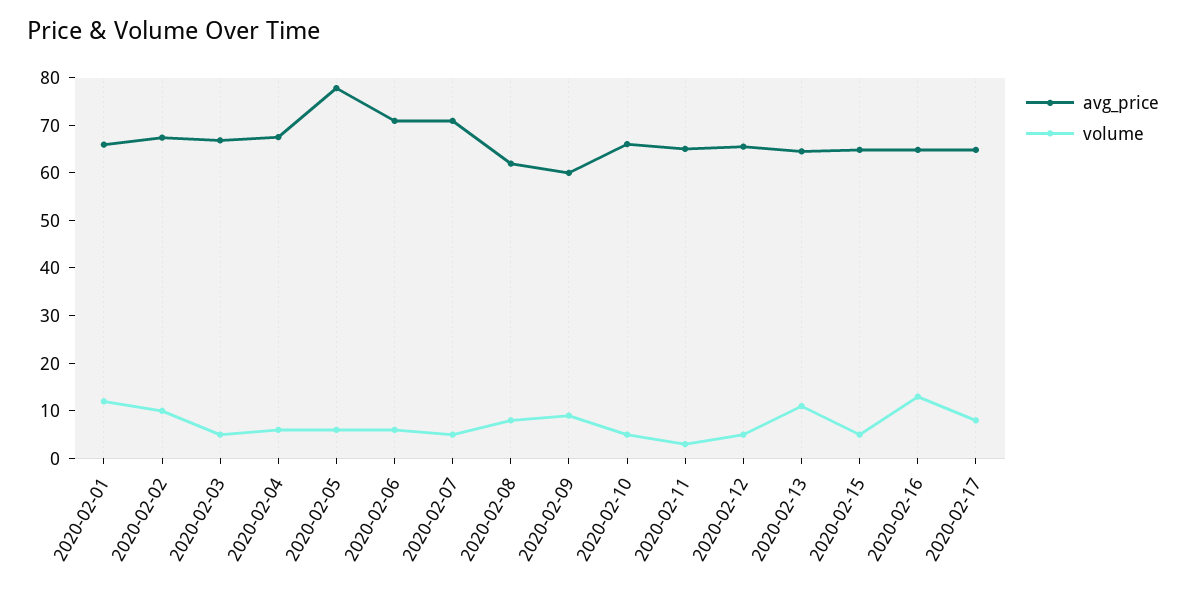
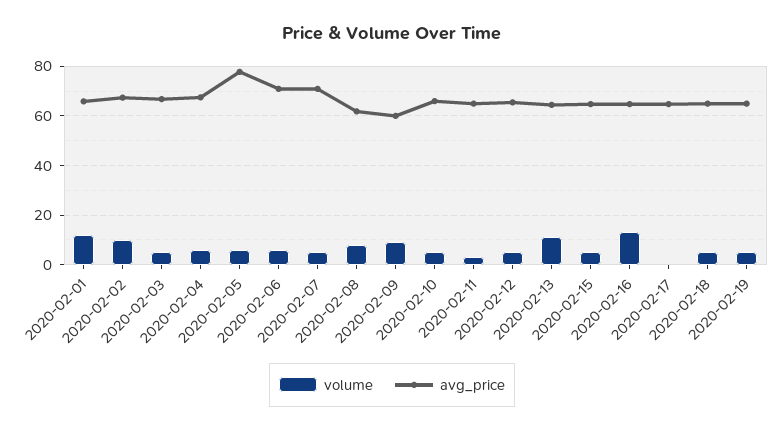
volume, 2020-02-17: 8 -> 0
volume, 2020-02-18: none -> 5
avg_price, 2020-02-18: none -> 65
volume, 2020-02-19: none -> 5
avg_price, 2020-02-19: none -> 65

